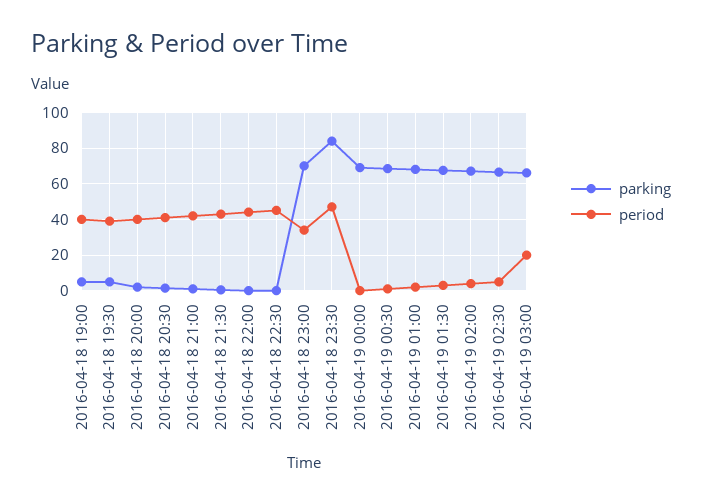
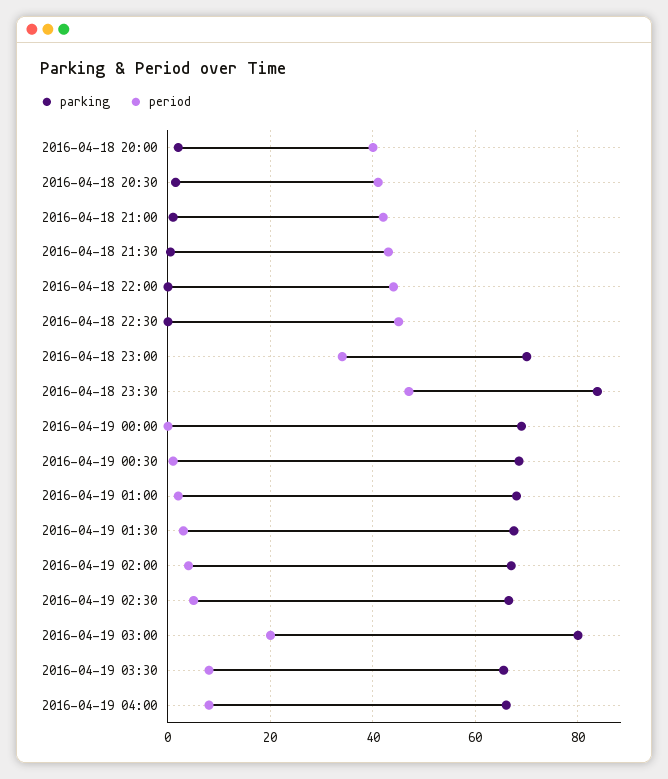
parking, 2016-04-18 19:00: 5 -> none
period, 2016-04-18 19:00: 40 -> none
parking, 2016-04-18 19:30: 5 -> none
period, 2016-04-18 19:30: 40 -> none
parking, 2016-04-19 03:00: 65 -> 80
parking, 2016-04-19 03:30: none -> 66
period, 2016-04-19 03:30: none -> 8
parking, 2016-04-19 04:00: none -> 66
period, 2016-04-19 04:00: none -> 8

